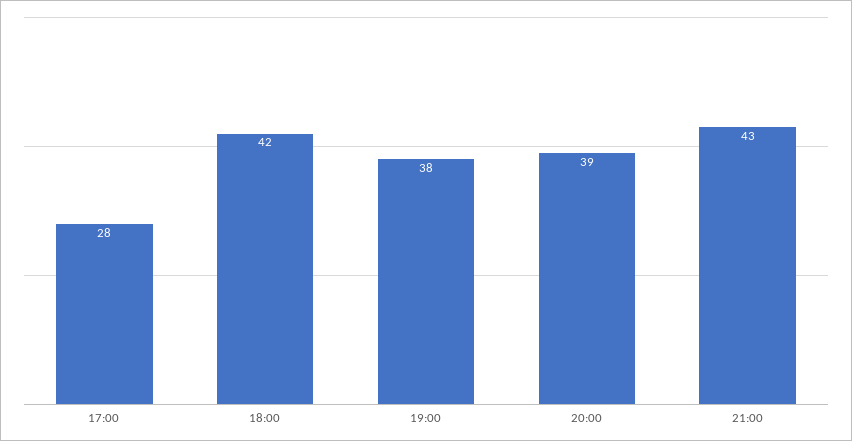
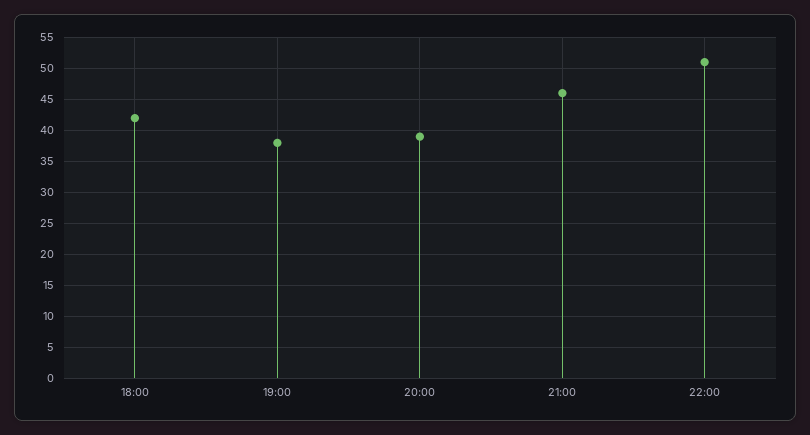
17:00: 28 -> none
21:00: 43 -> 46
22:00: none -> 51

